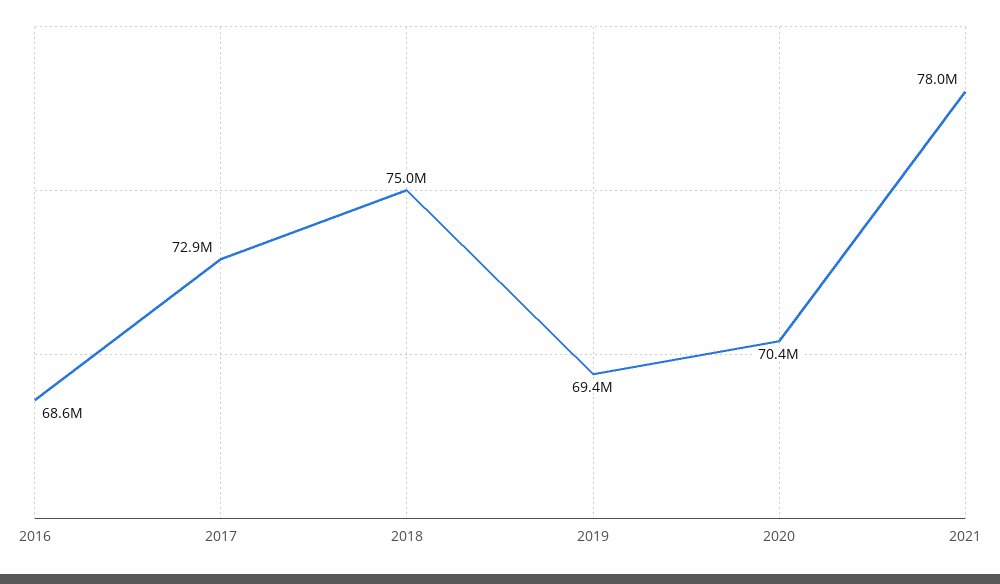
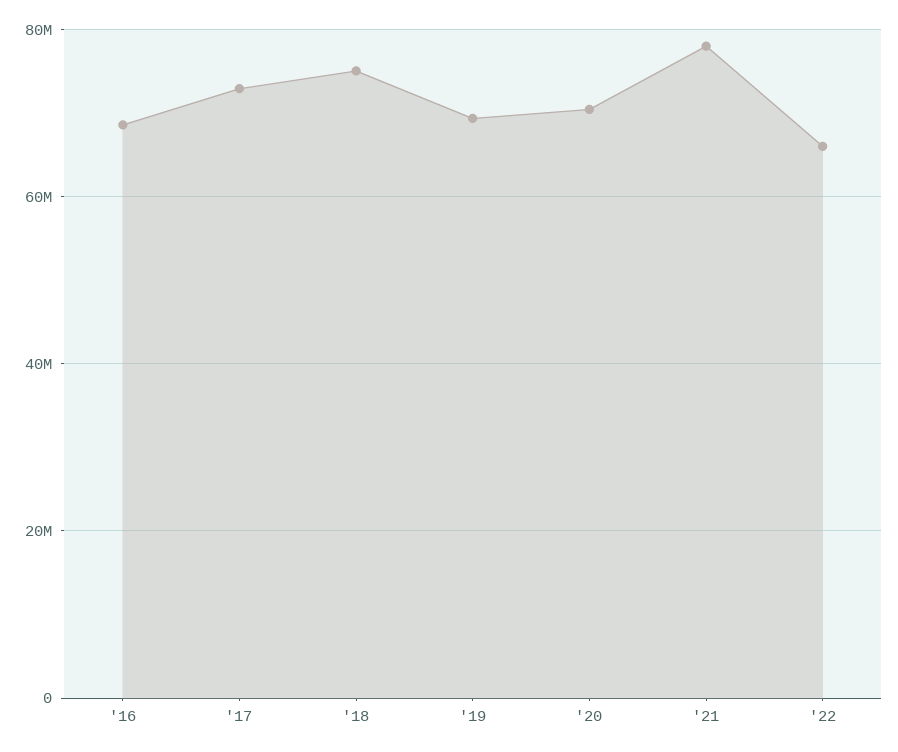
'22: none -> 66000000

